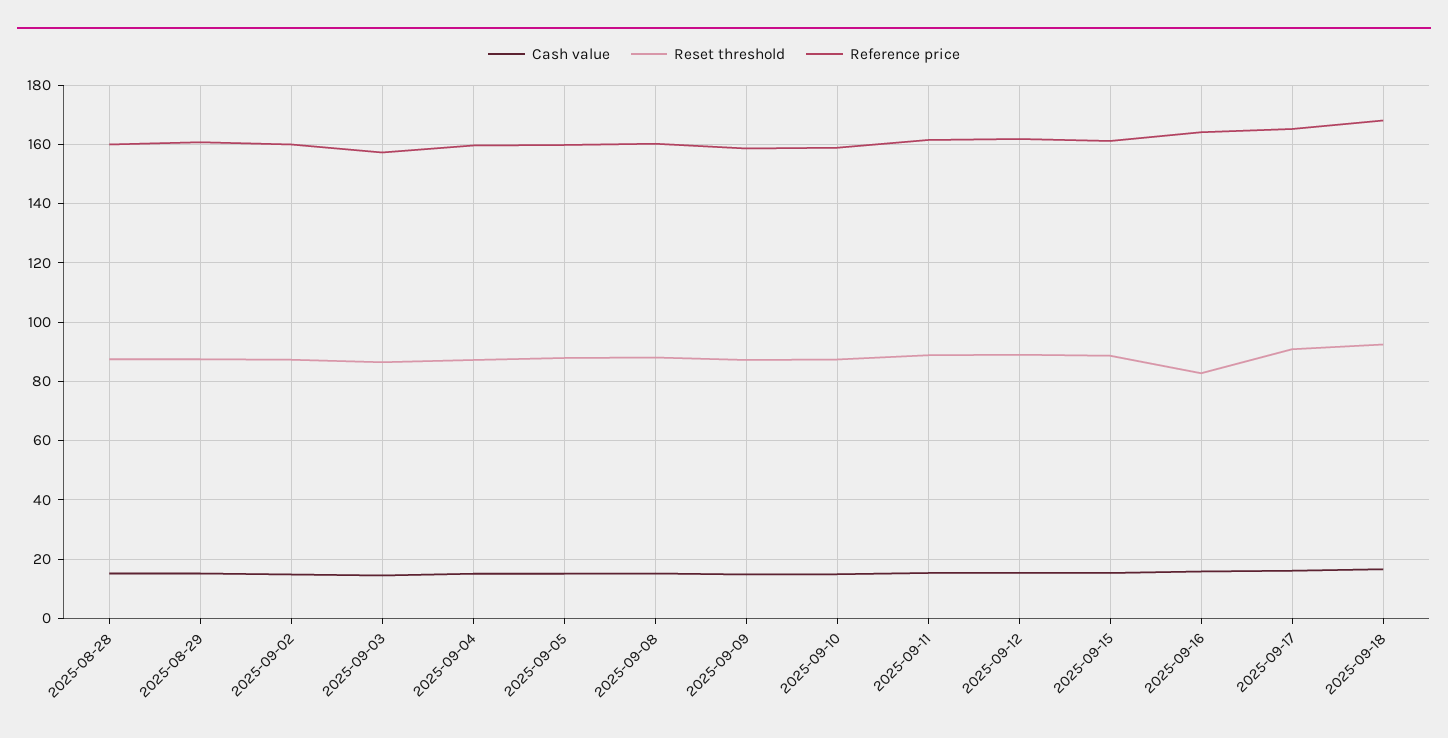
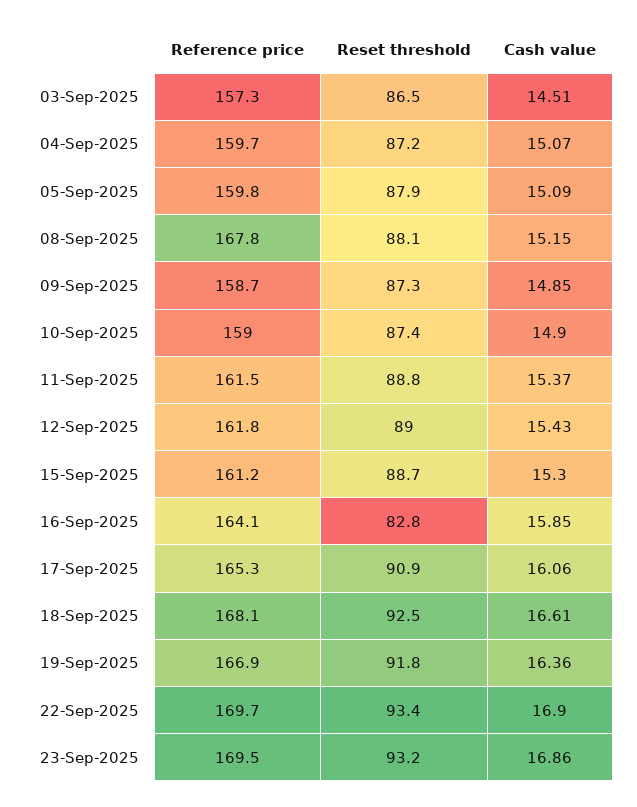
Cash value, 2025-08-28: 15 -> none
Reset threshold, 2025-08-28: 87.5 -> none
Reference price, 2025-08-28: 160 -> none
Cash value, 2025-08-29: 15 -> none
Reset threshold, 2025-08-29: 87.5 -> none
Reference price, 2025-08-29: 160 -> none
Cash value, 2025-09-02: 15 -> none
Reset threshold, 2025-09-02: 87.5 -> none
Reference price, 2025-09-02: 160 -> none
Reference price, 2025-09-08: 160 -> 167.8
Reference price, 19-Sep-2025: none -> 166.9
Reset threshold, 19-Sep-2025: none -> 91.8
Cash value, 19-Sep-2025: none -> 16.36
Reference price, 22-Sep-2025: none -> 169.7
Reset threshold, 22-Sep-2025: none -> 93.4
Cash value, 22-Sep-2025: none -> 16.9
Reference price, 23-Sep-2025: none -> 169.5
Reset threshold, 23-Sep-2025: none -> 93.2
Cash value, 23-Sep-2025: none -> 16.86

